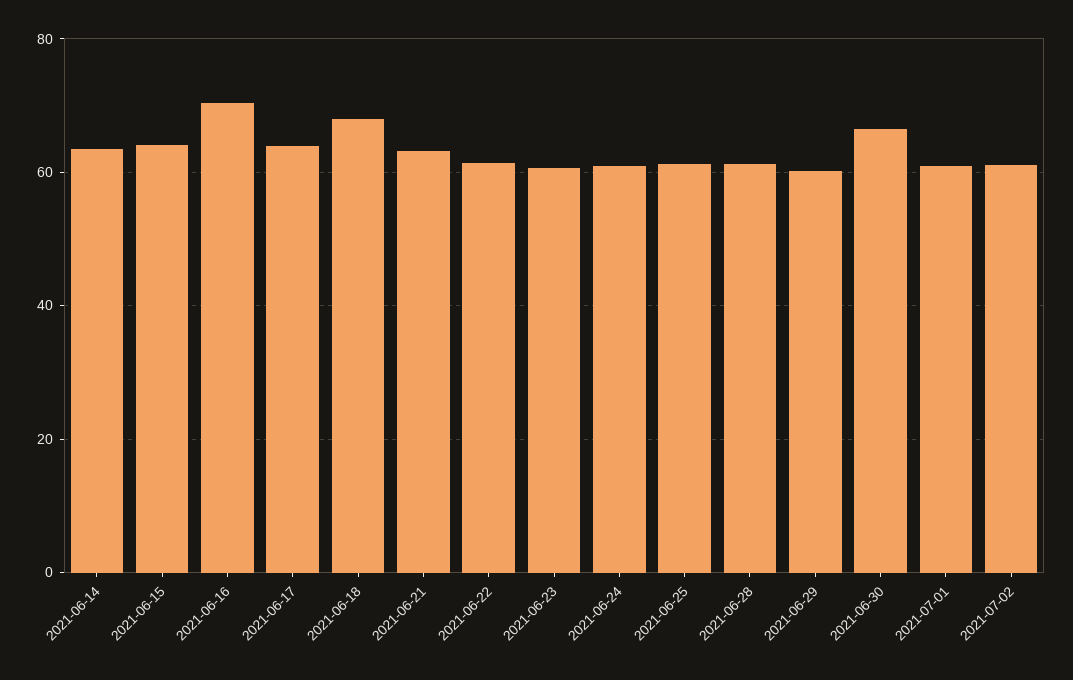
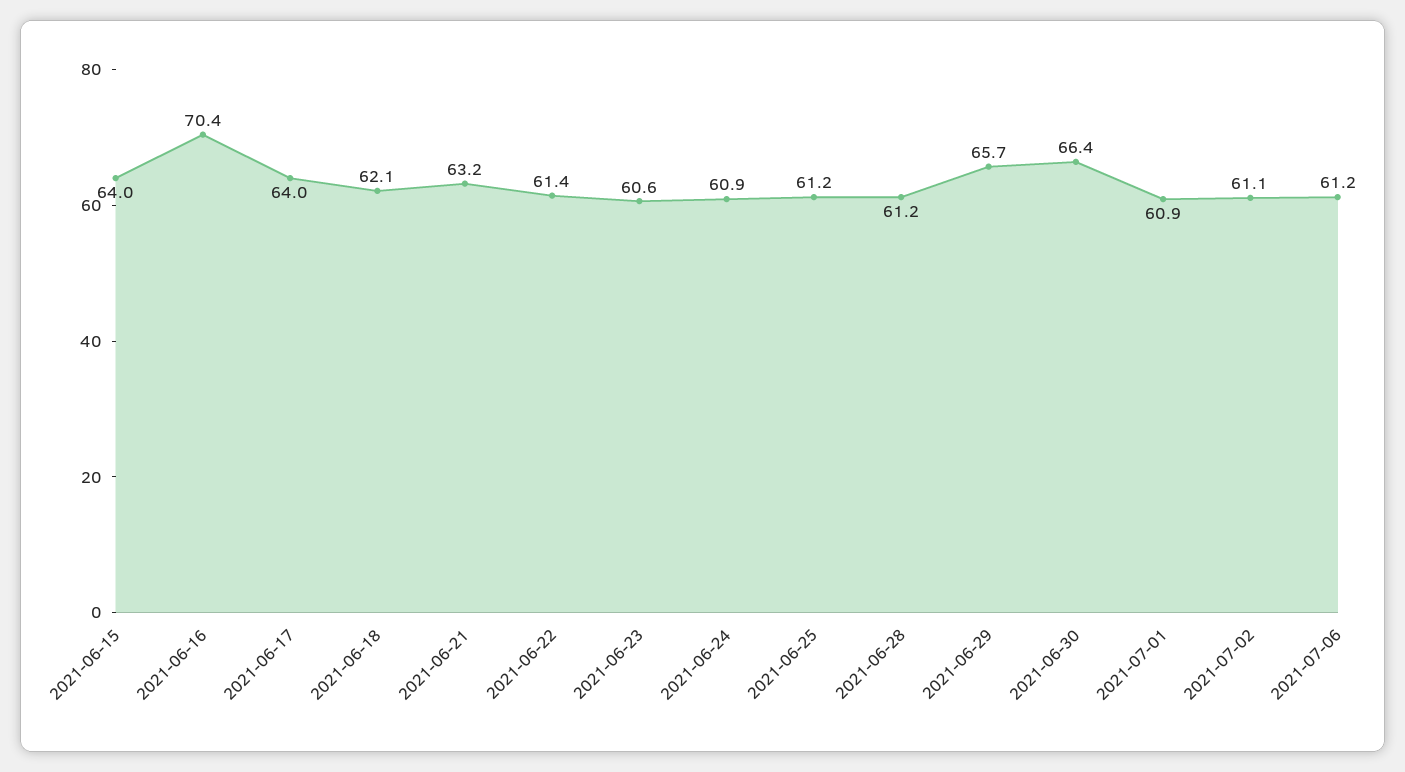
2021-06-14: 64 -> none
2021-06-18: 68 -> 62.1
2021-06-29: 60 -> 65.7
2021-07-06: none -> 61.2

